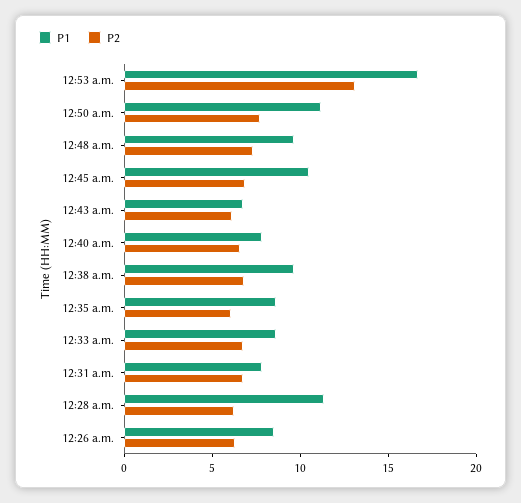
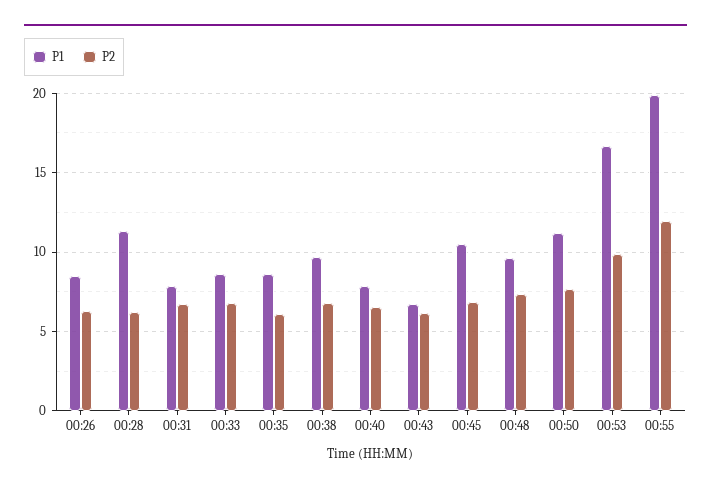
P2, 12:53 a.m.: 13 -> 10
P1, 00:55: none -> 20
P2, 00:55: none -> 12

